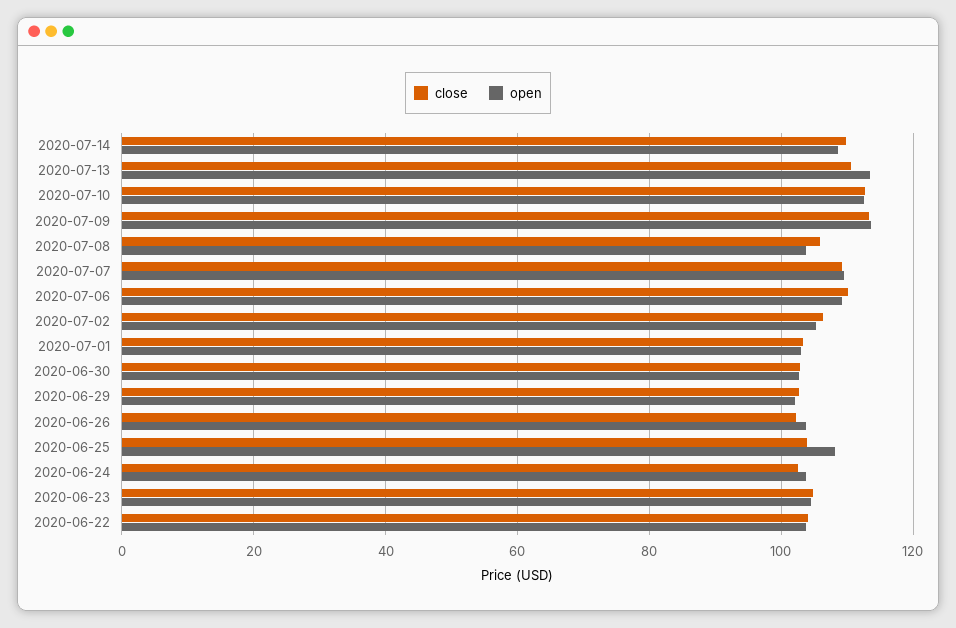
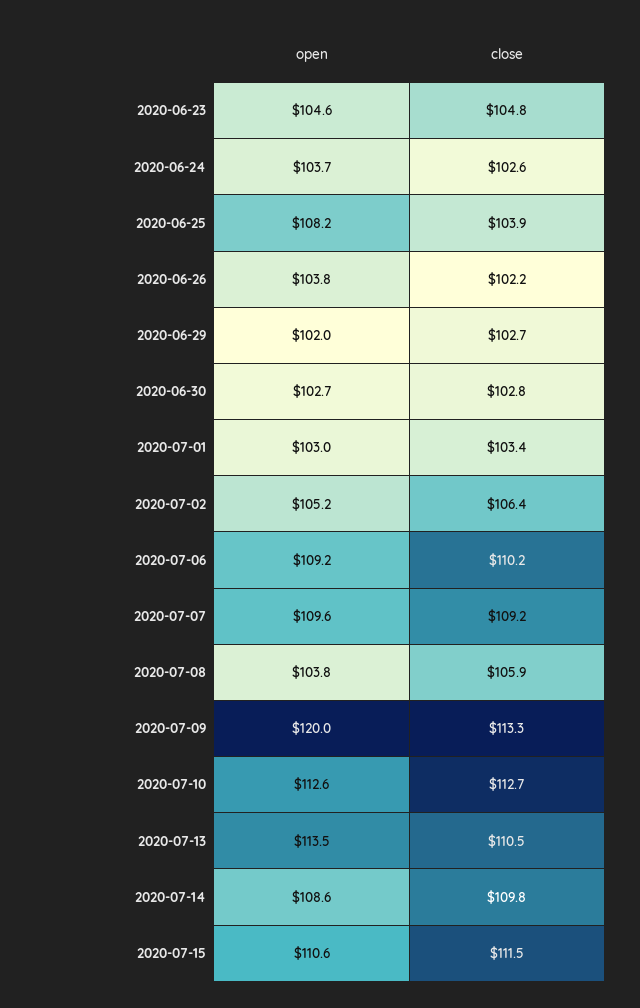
open, 2020-07-09: 114 -> 120
close, 2020-06-22: 104 -> none
open, 2020-06-22: 104 -> none
open, 2020-07-15: none -> 110.6
close, 2020-07-15: none -> 111.5

